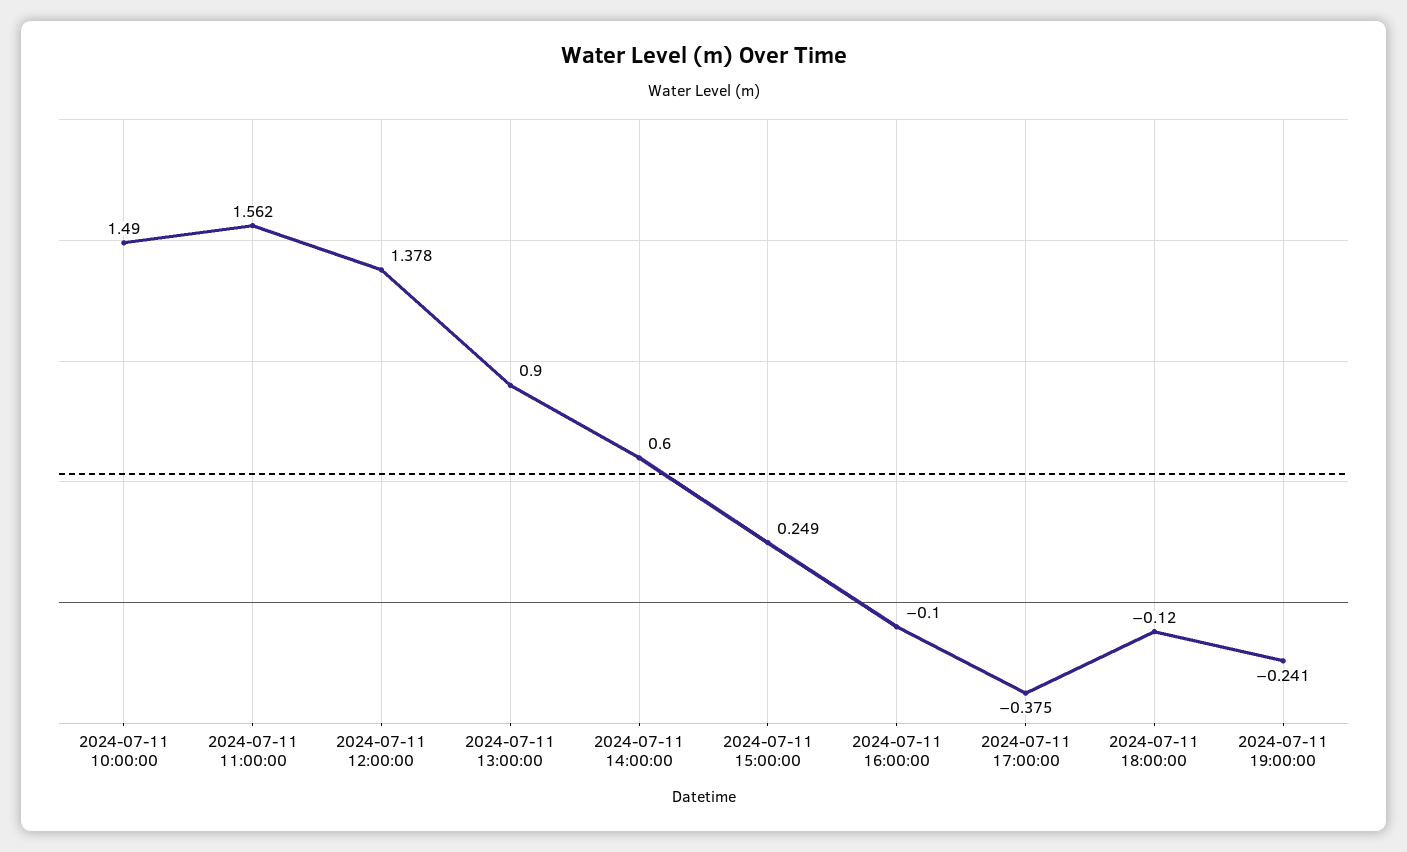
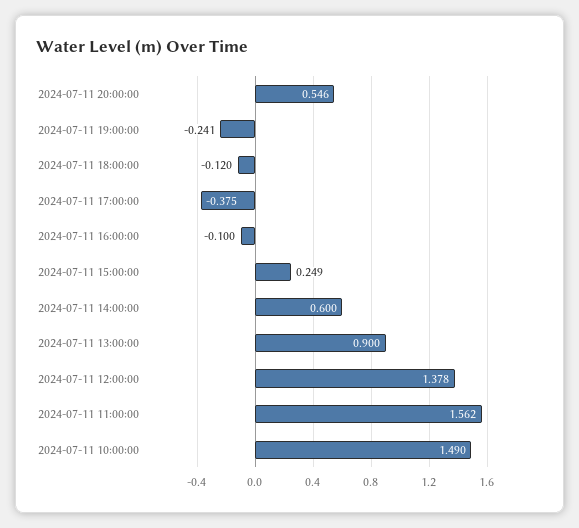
2024-07-11 20:00:00: none -> 0.546

